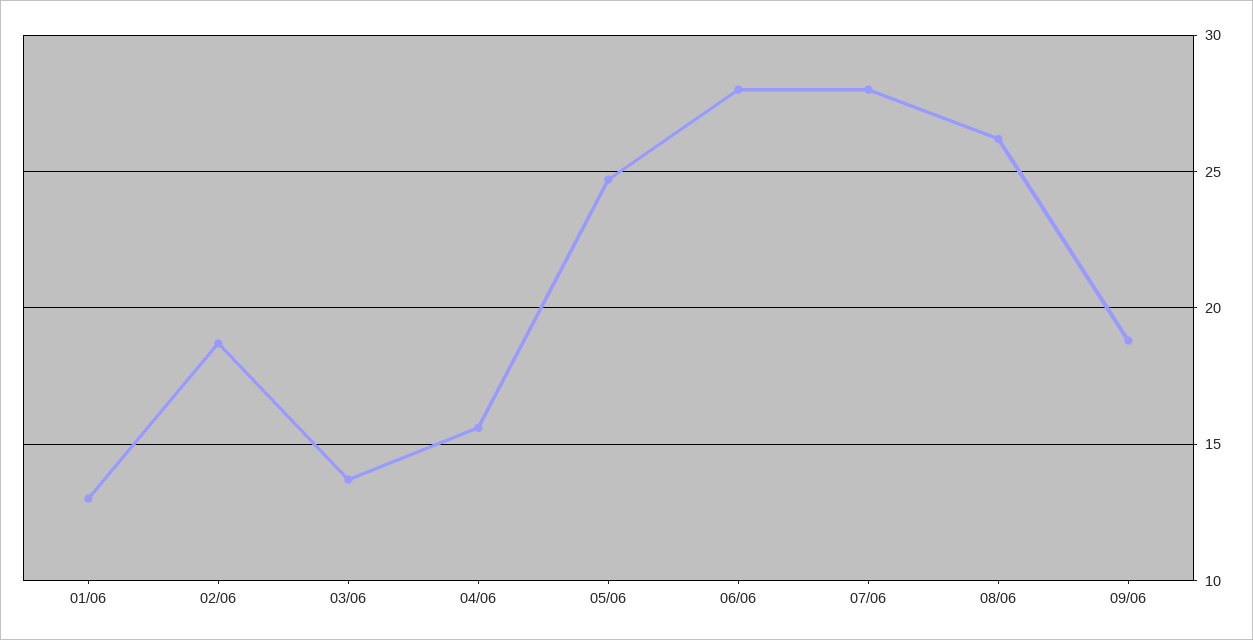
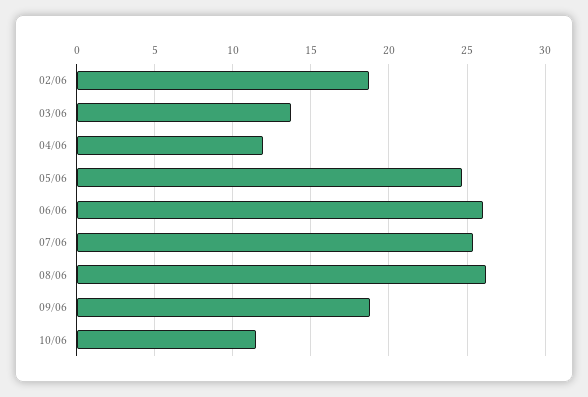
01/06: 13 -> none
04/06: 15.5 -> 12
06/06: 28 -> 26
07/06: 28 -> 25.5
10/06: none -> 11.5

